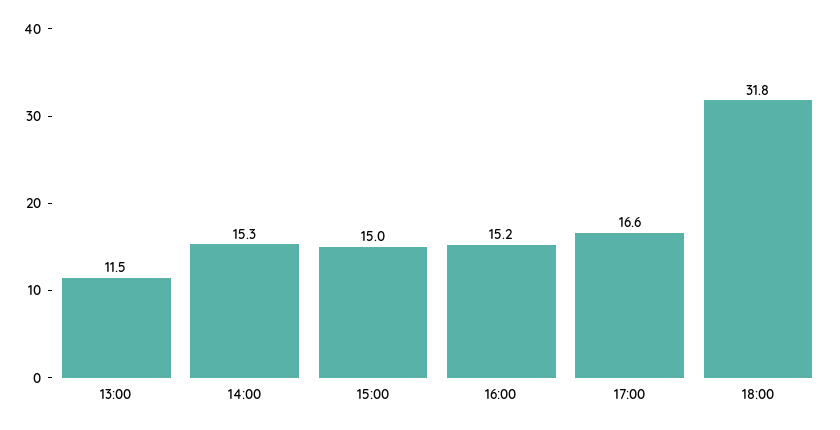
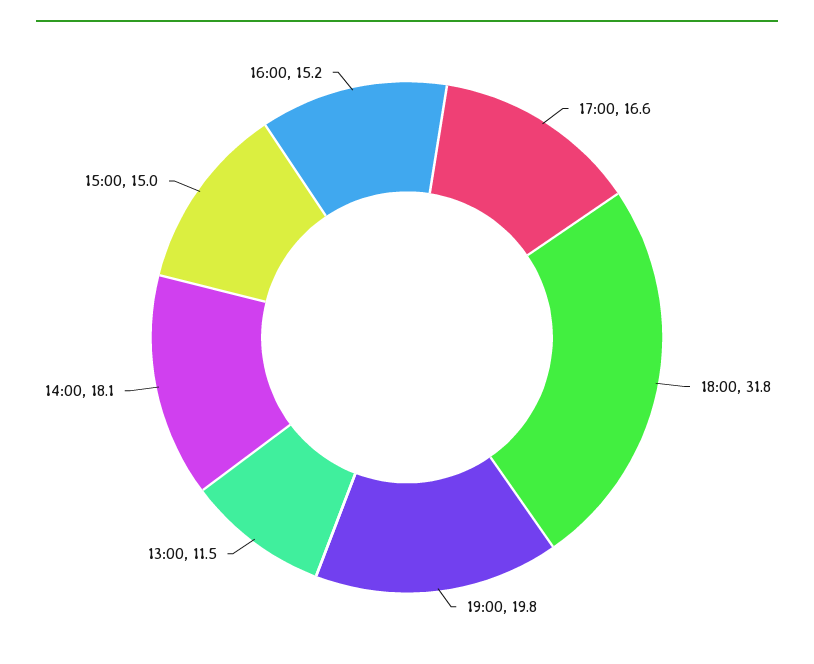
14:00: 15.3 -> 18.1
19:00: none -> 19.8

